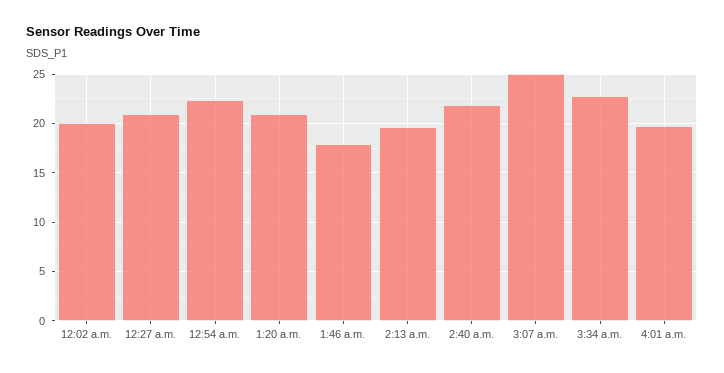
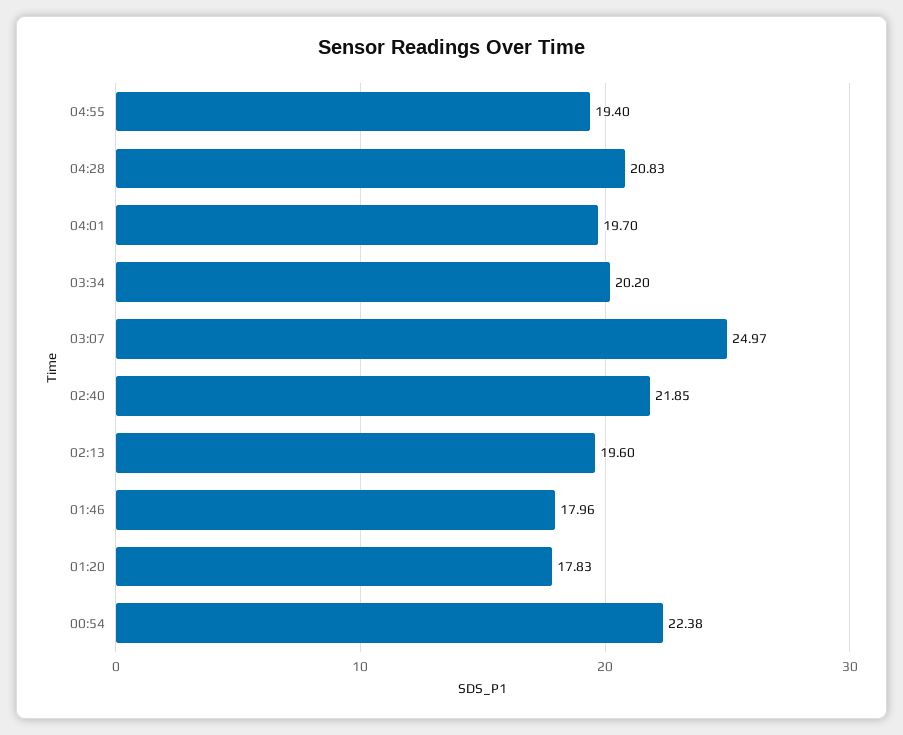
12:02 a.m.: 20 -> none
12:27 a.m.: 21 -> none
1:20 a.m.: 21 -> 17.83
3:34 a.m.: 23 -> 20.2
04:55: none -> 19.4
04:28: none -> 20.83

